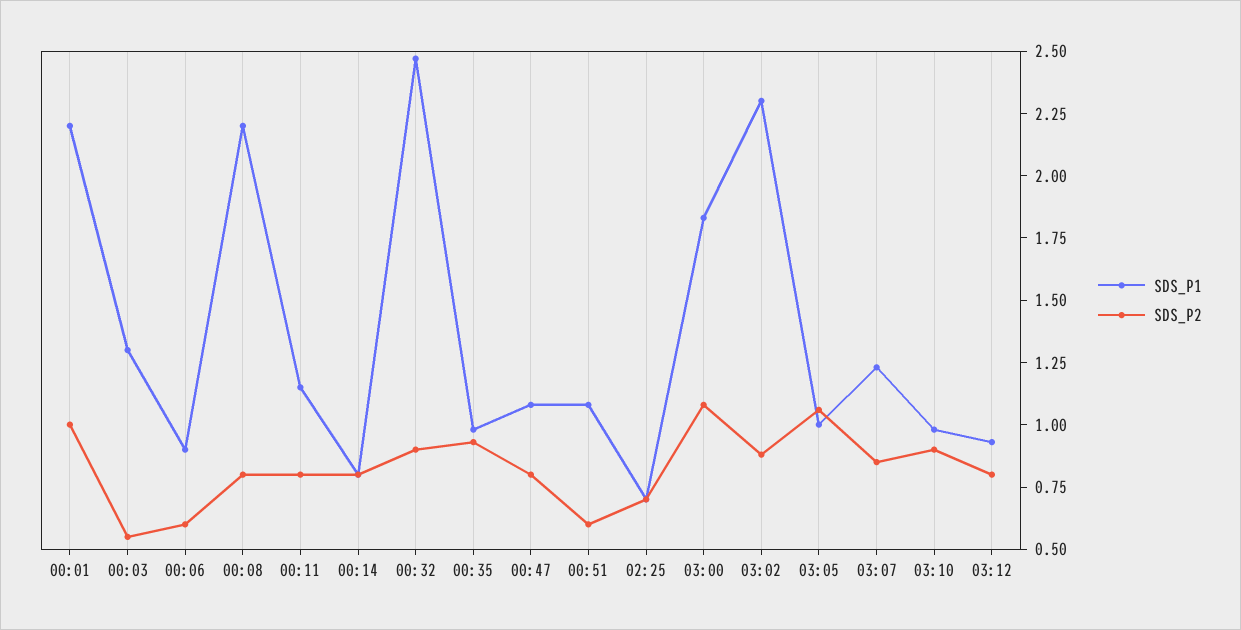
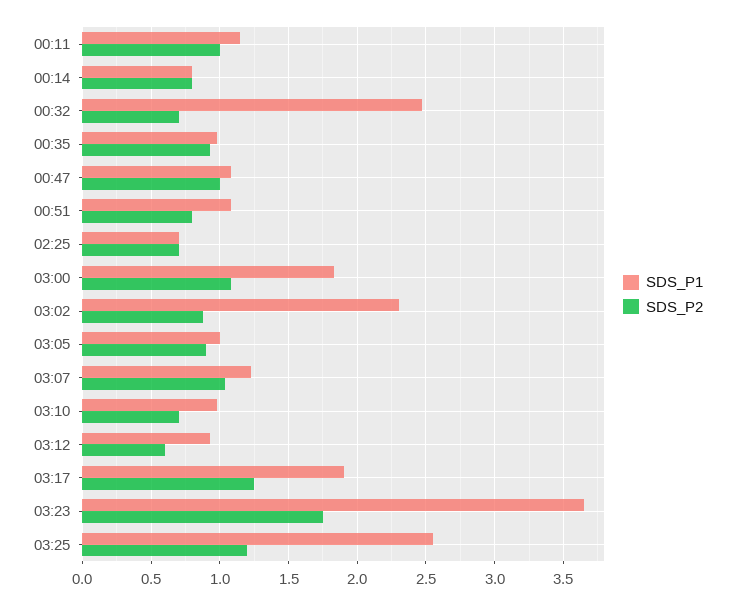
SDS_P1, 00:01: 2.2 -> none
SDS_P2, 00:01: 1 -> none
SDS_P1, 00:03: 1.3 -> none
SDS_P2, 00:03: 0.55 -> none
SDS_P1, 00:06: 0.9 -> none
SDS_P2, 00:06: 0.6 -> none
SDS_P1, 00:08: 2.2 -> none
SDS_P2, 00:08: 0.8 -> none
SDS_P2, 00:11: 0.8 -> 1
SDS_P2, 00:32: 0.9 -> 0.7
SDS_P2, 00:47: 0.8 -> 1
SDS_P2, 00:51: 0.6 -> 0.8
SDS_P2, 03:05: 1.05 -> 0.9
SDS_P2, 03:07: 0.85 -> 1.05
SDS_P2, 03:10: 0.9 -> 0.7
SDS_P2, 03:12: 0.8 -> 0.6
SDS_P1, 03:17: none -> 1.9
SDS_P2, 03:17: none -> 1.25
SDS_P1, 03:23: none -> 3.65
SDS_P2, 03:23: none -> 1.75
SDS_P1, 03:25: none -> 2.55
SDS_P2, 03:25: none -> 1.2

